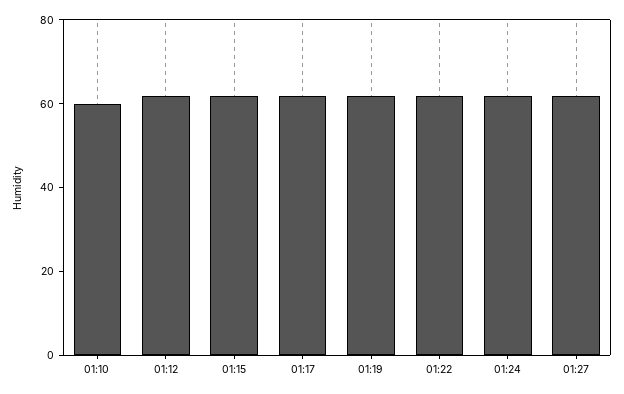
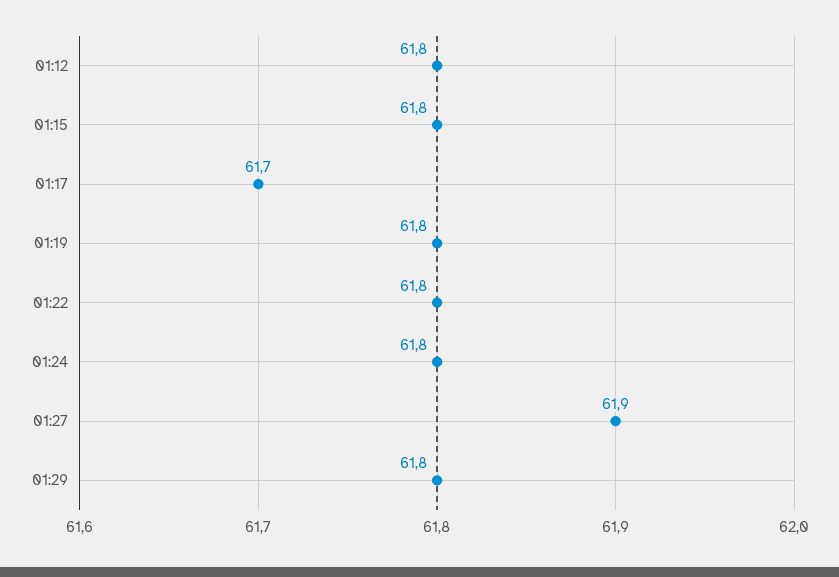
01:10: 60 -> none
01:29: none -> 61.8

